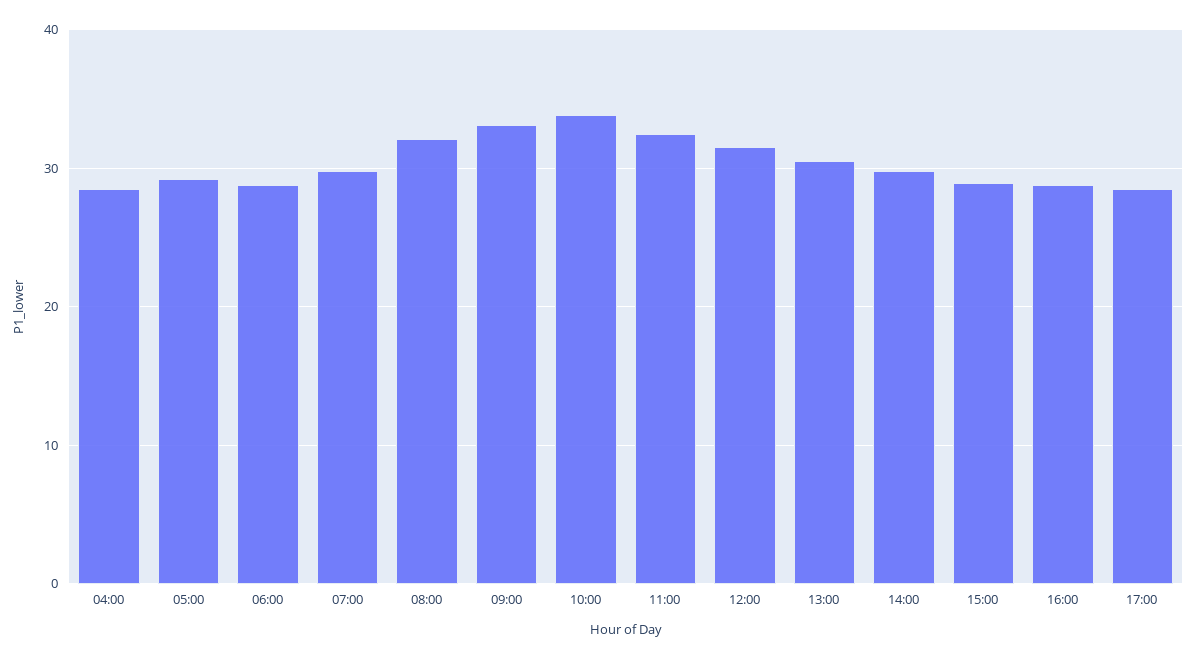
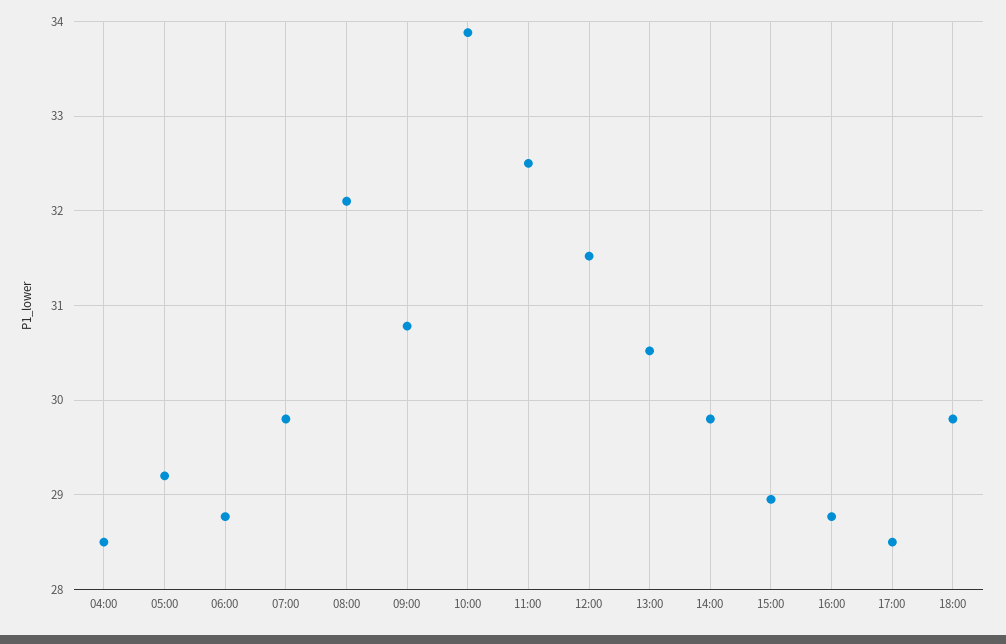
09:00: 33 -> 30.8
18:00: none -> 29.8

